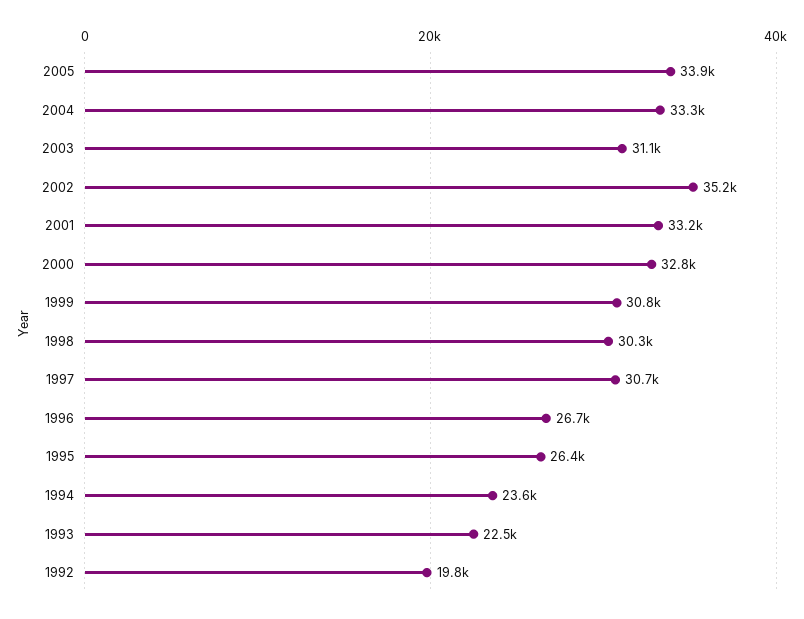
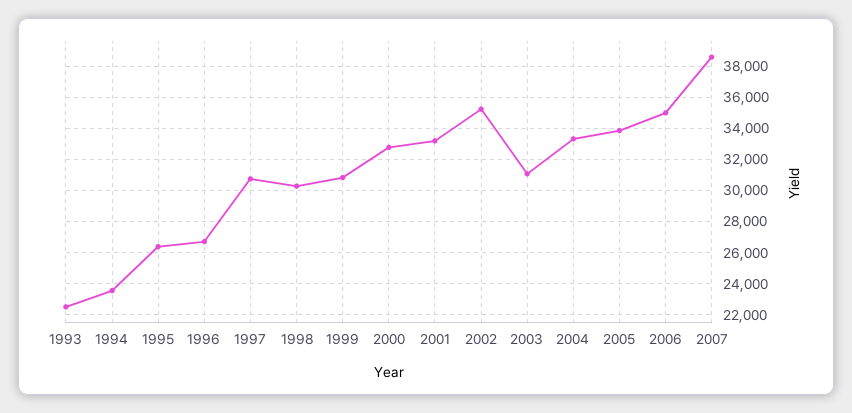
1992: 19800 -> none
2006: none -> 35000
2007: none -> 38500

